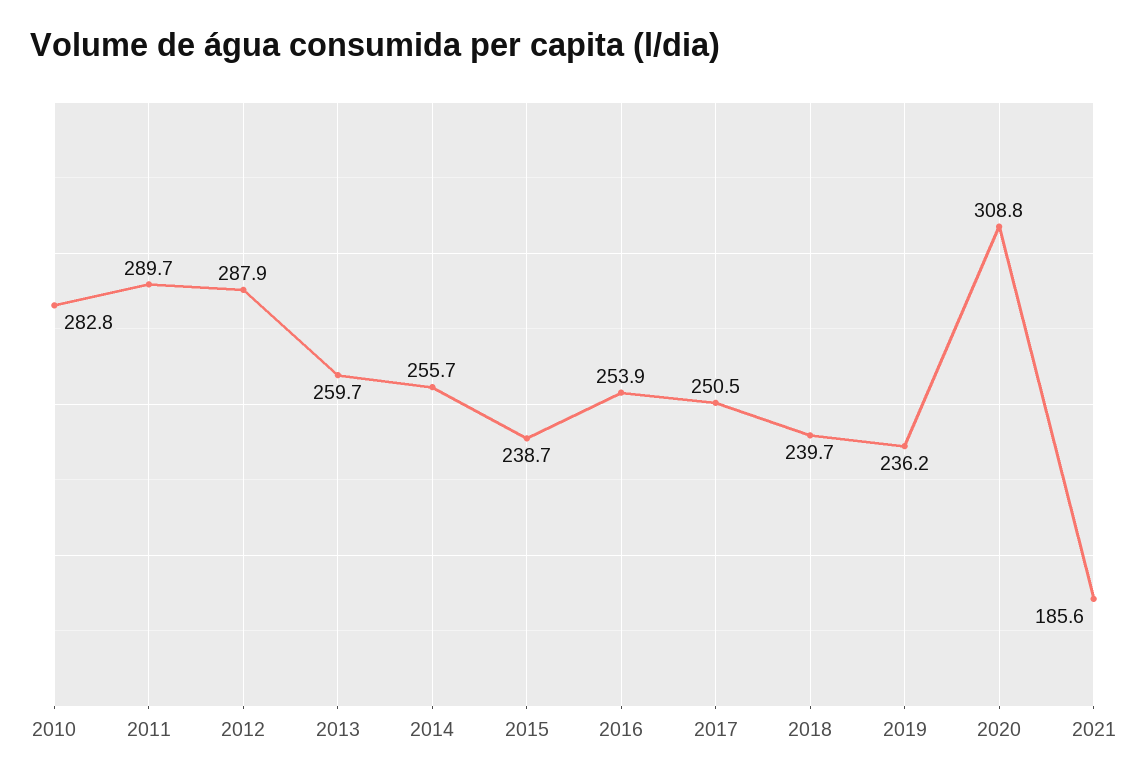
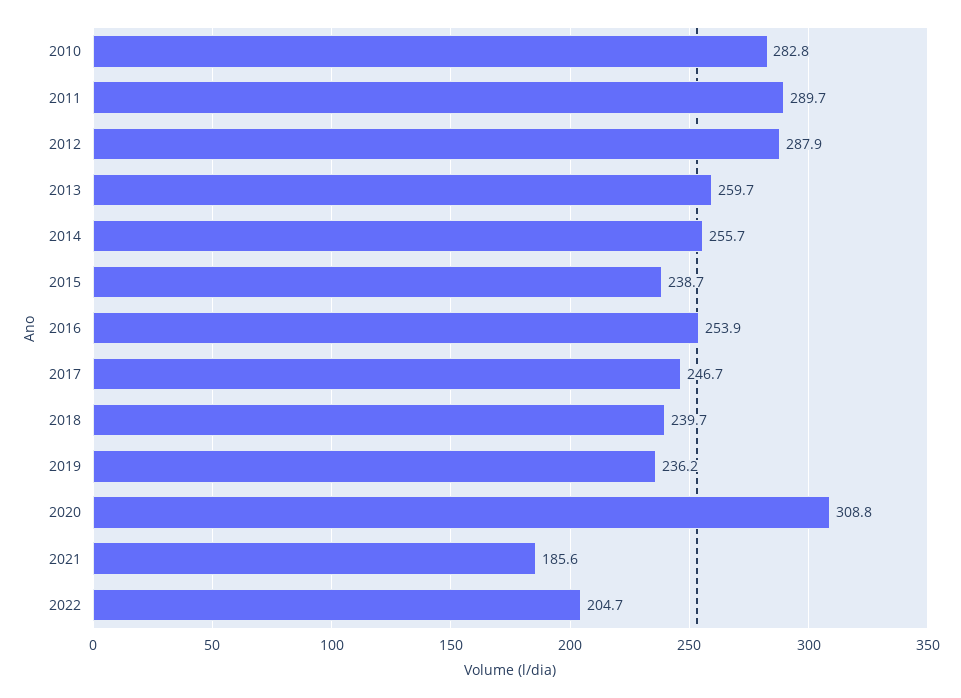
2017: 250.5 -> 246.7
2022: none -> 204.7

